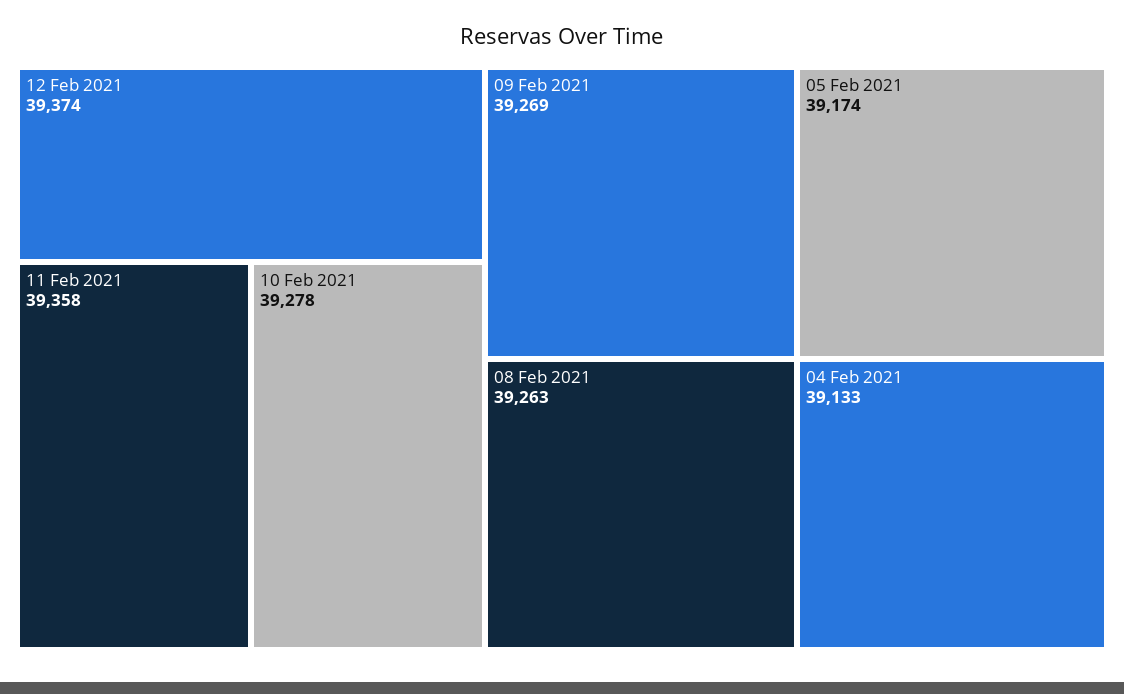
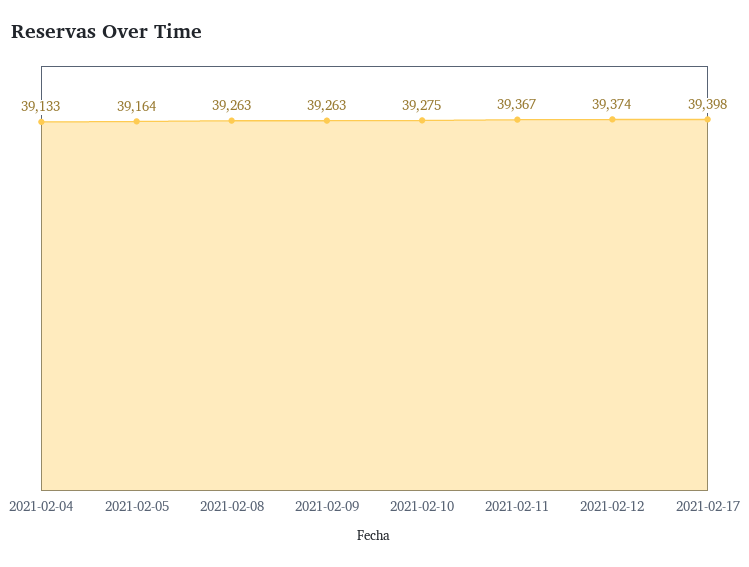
11 Feb 2021: 39358 -> 39367
10 Feb 2021: 39278 -> 39275
09 Feb 2021: 39269 -> 39263
05 Feb 2021: 39174 -> 39164
2021-02-17: none -> 39398

